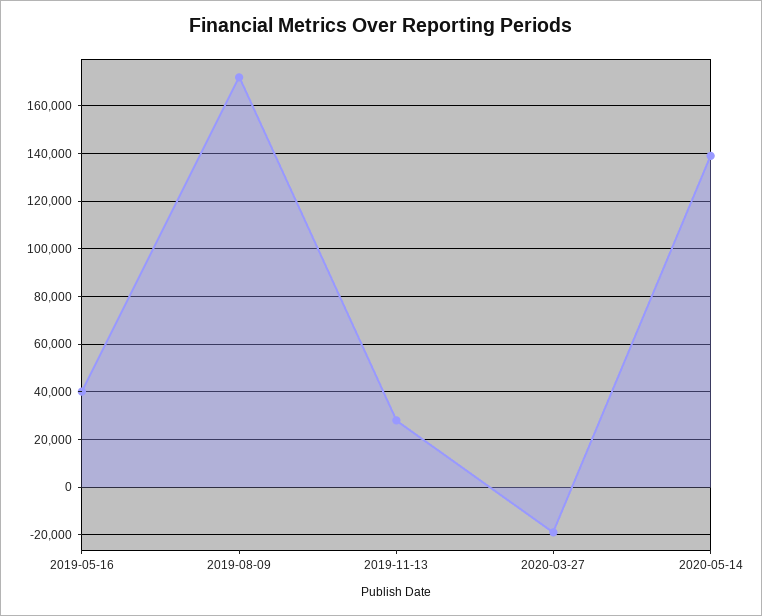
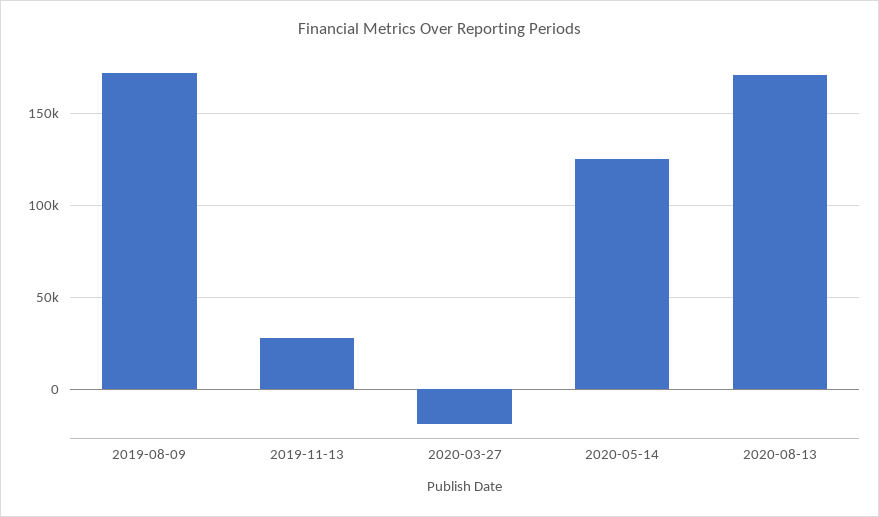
2019-05-16: 40000 -> none
2020-05-14: 140000 -> 125000
2020-08-13: none -> 170000

